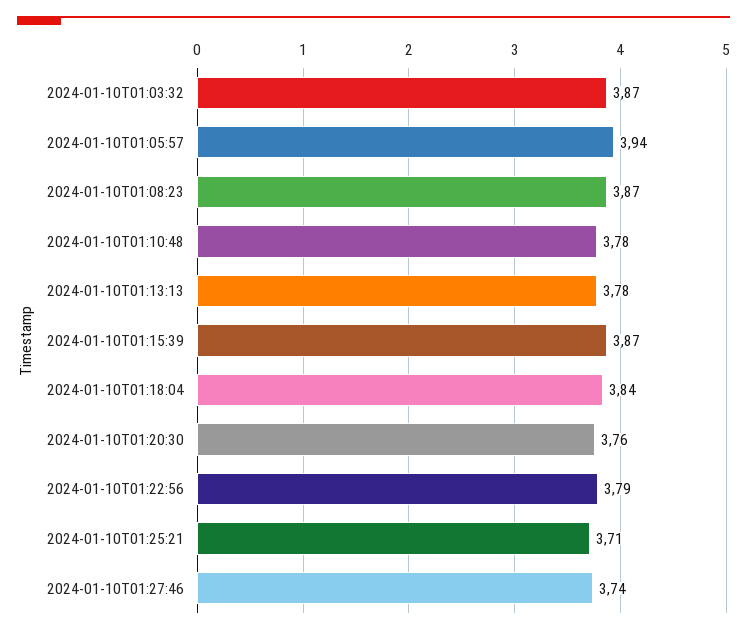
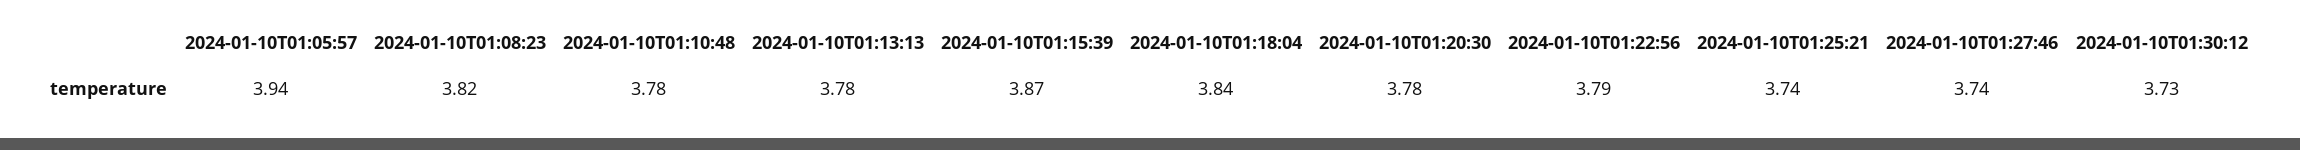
2024-01-10T01:03:32: 3.87 -> none
2024-01-10T01:08:23: 3.87 -> 3.82
2024-01-10T01:20:30: 3.76 -> 3.78
2024-01-10T01:25:21: 3.71 -> 3.74
2024-01-10T01:30:12: none -> 3.73

